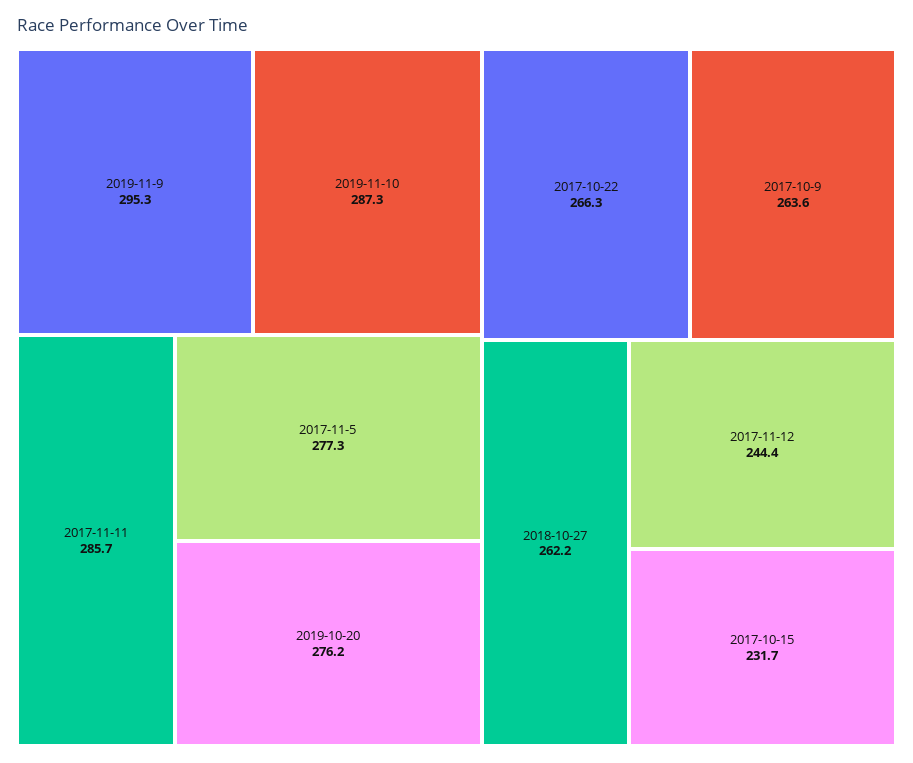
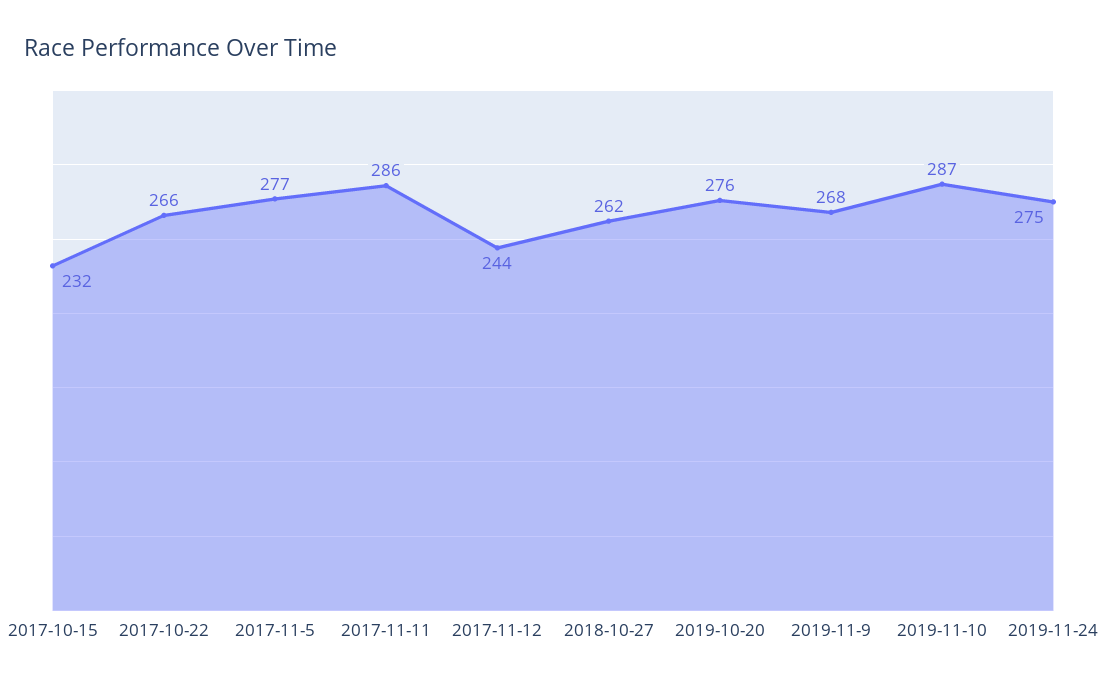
2019-11-9: 295.3 -> 268
2017-10-9: 263.6 -> none
2019-11-24: none -> 275

